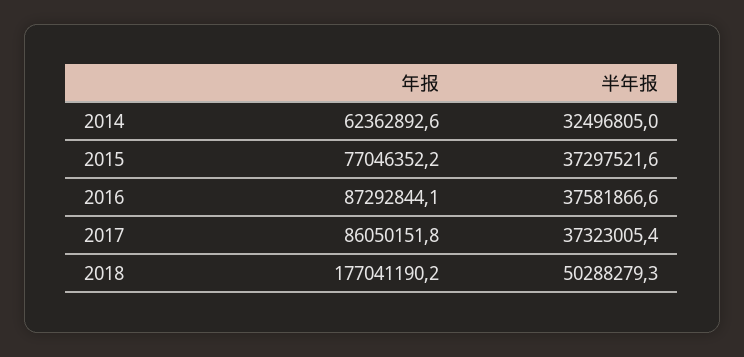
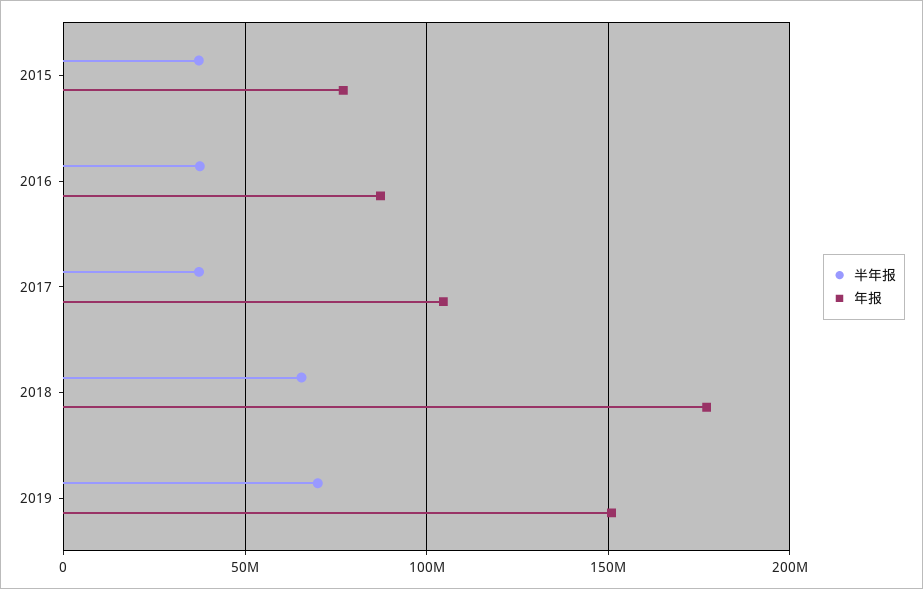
年报, 2014: 62362892.6 -> none
半年报, 2014: 32496805 -> none
年报, 2017: 86050151.8 -> 105000000
半年报, 2018: 50288279.3 -> 65000000
半年报, 2019: none -> 70000000
年报, 2019: none -> 150000000

